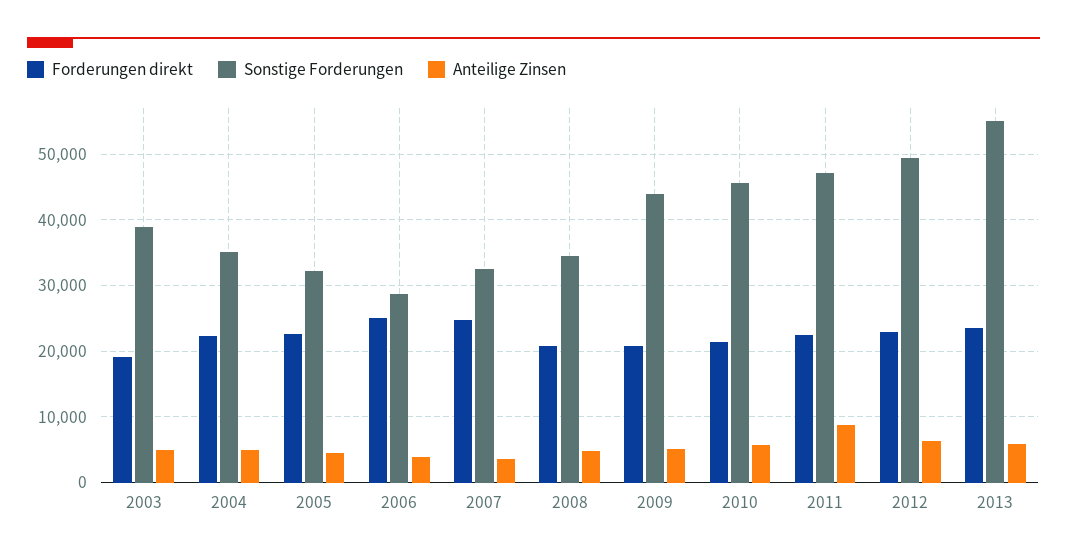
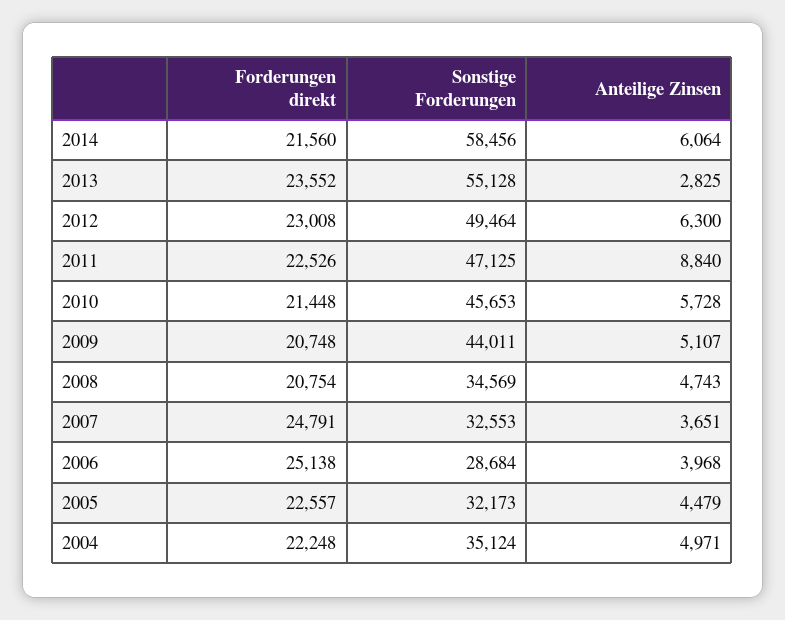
Forderungen direkt, 2003: 19000 -> none
Sonstige Forderungen, 2003: 39000 -> none
Anteilige Zinsen, 2003: 5000 -> none
Anteilige Zinsen, 2013: 6000 -> 2825
Forderungen direkt, 2014: none -> 21560
Sonstige Forderungen, 2014: none -> 58456
Anteilige Zinsen, 2014: none -> 6064

